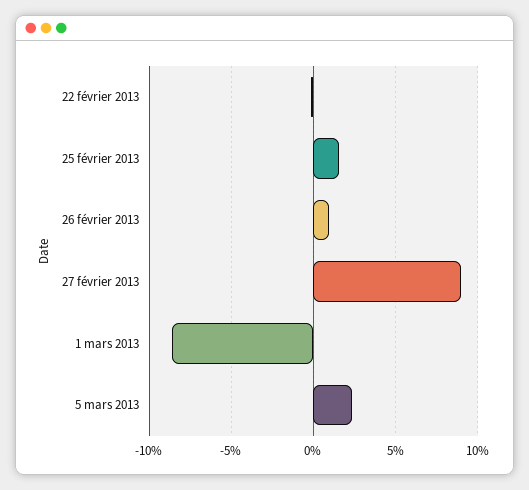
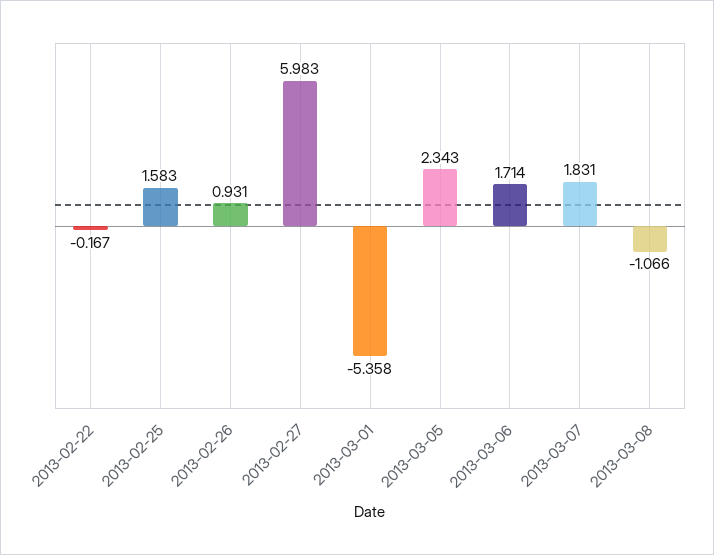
27 février 2013: 9 -> 5.983
1 mars 2013: -8.5 -> -5.358
2013-03-06: none -> 1.714
2013-03-07: none -> 1.831
2013-03-08: none -> -1.066

